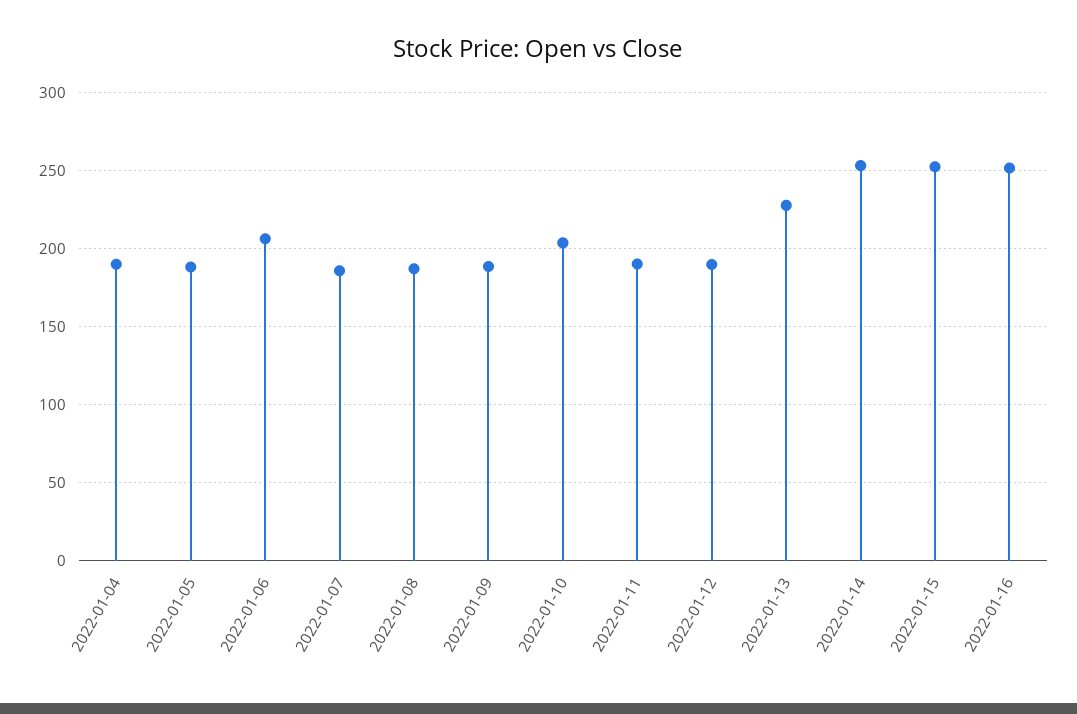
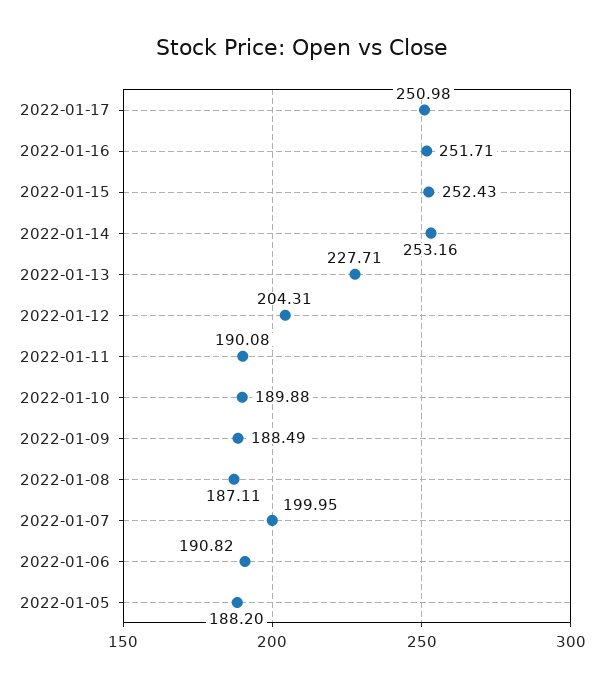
2022-01-04: 190 -> none
2022-01-06: 205 -> 190.82
2022-01-07: 185 -> 199.95
2022-01-10: 205 -> 189.88
2022-01-12: 190 -> 204.31
2022-01-17: none -> 250.98

